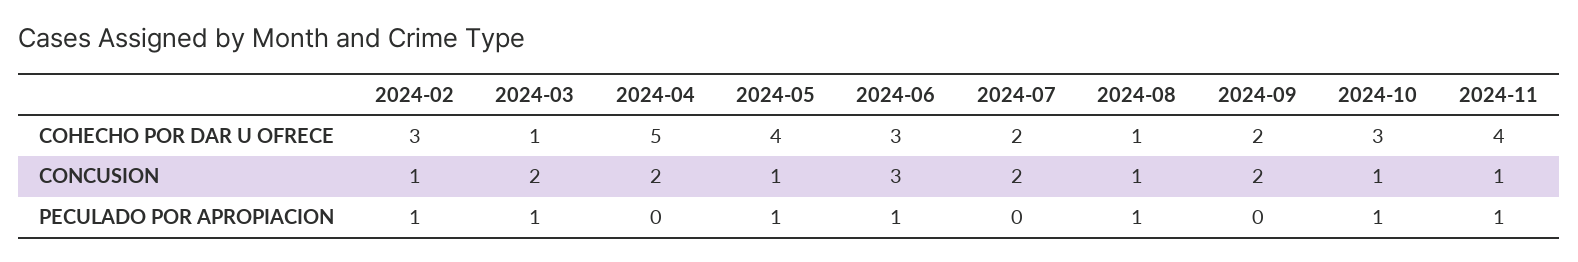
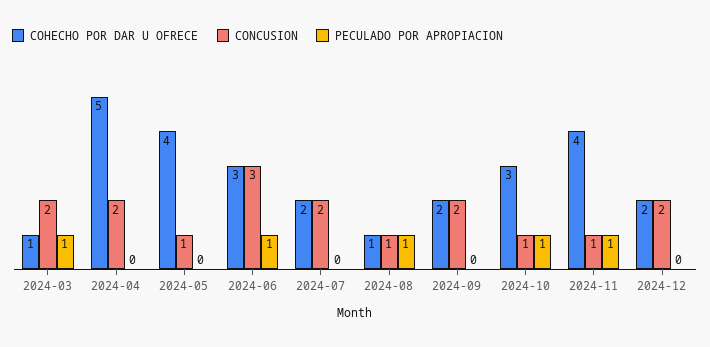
COHECHO POR DAR U OFRECE, 2024-02: 3 -> none
CONCUSION, 2024-02: 1 -> none
PECULADO POR APROPIACION, 2024-02: 1 -> none
PECULADO POR APROPIACION, 2024-05: 1 -> 0
COHECHO POR DAR U OFRECE, 2024-12: none -> 2
CONCUSION, 2024-12: none -> 2
PECULADO POR APROPIACION, 2024-12: none -> 0

